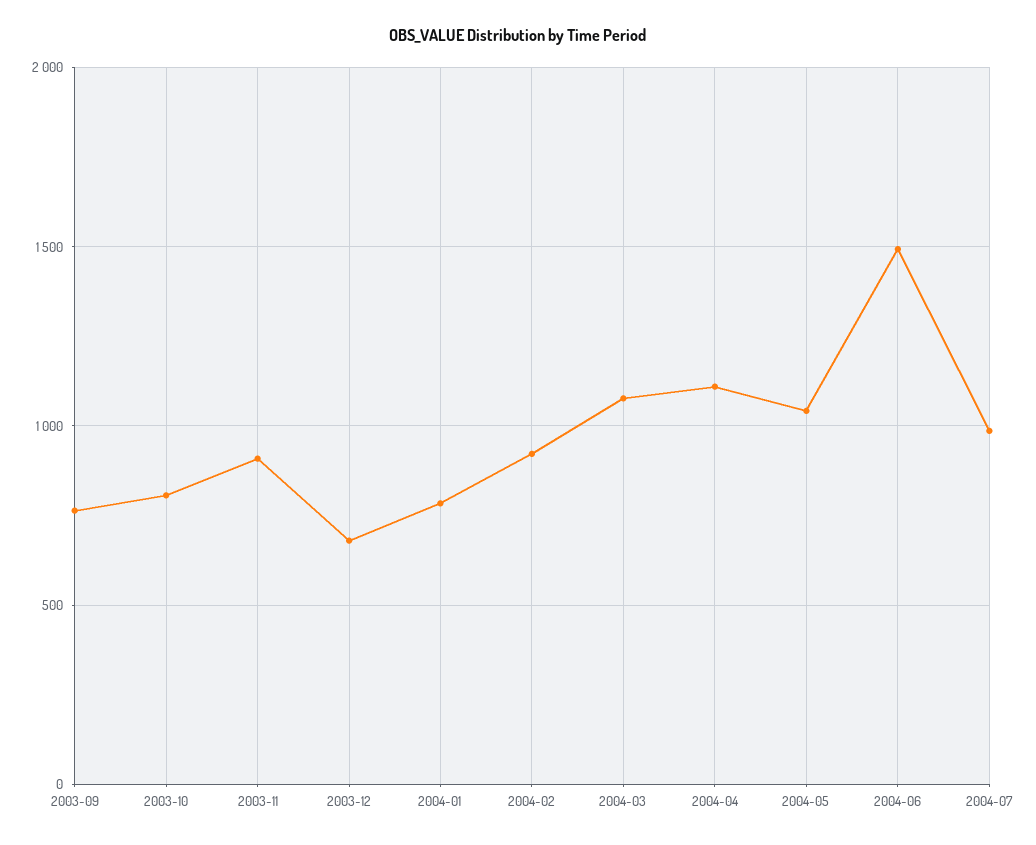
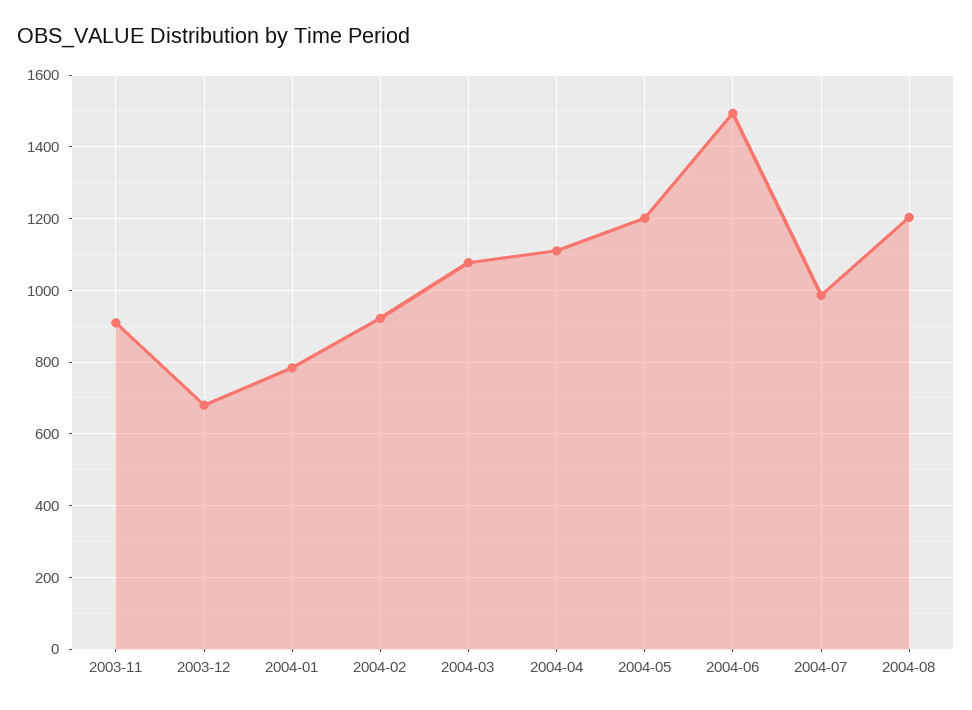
2003-09: 750 -> none
2003-10: 800 -> none
2004-05: 1050 -> 1200
2004-08: none -> 1200

